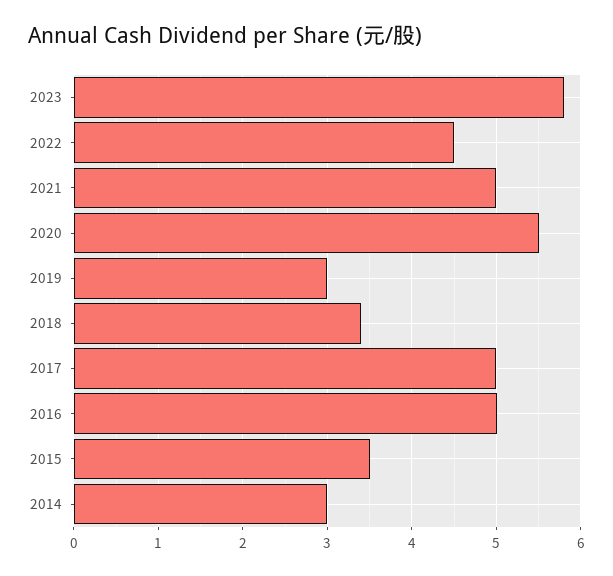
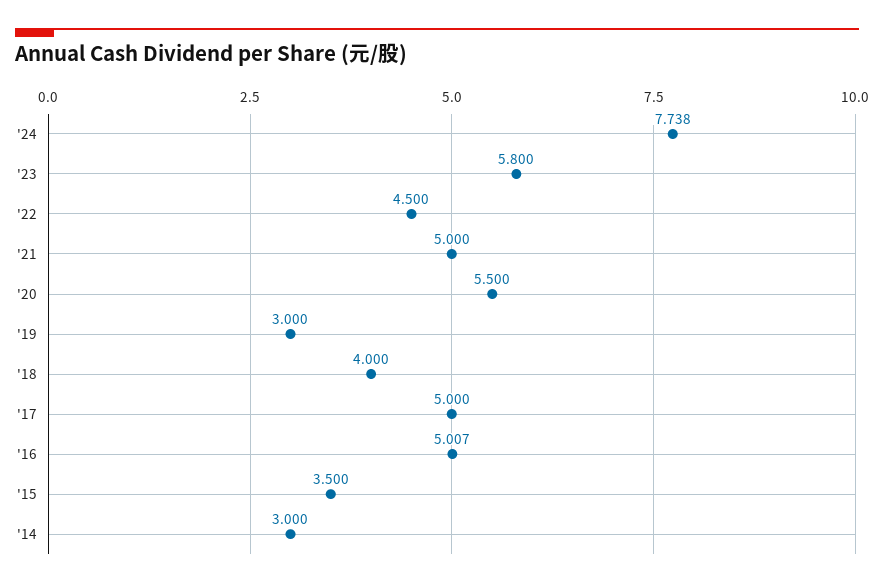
2018: 3.4 -> 4
'24: none -> 7.738

